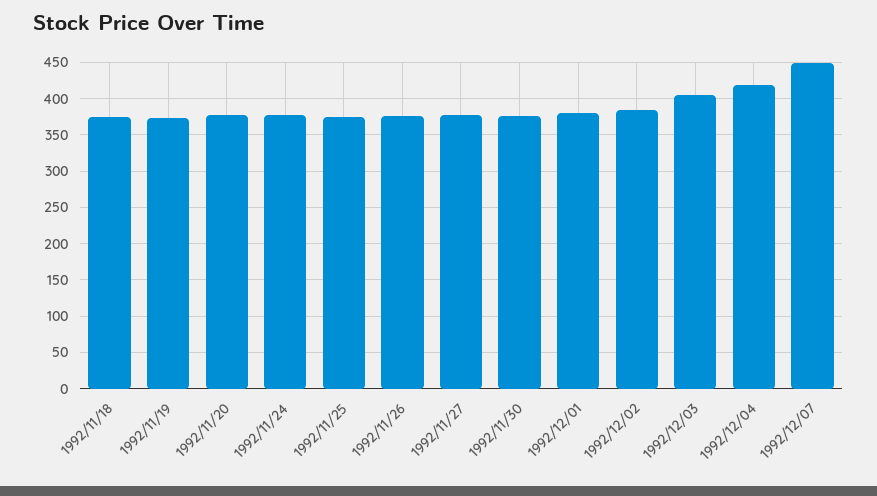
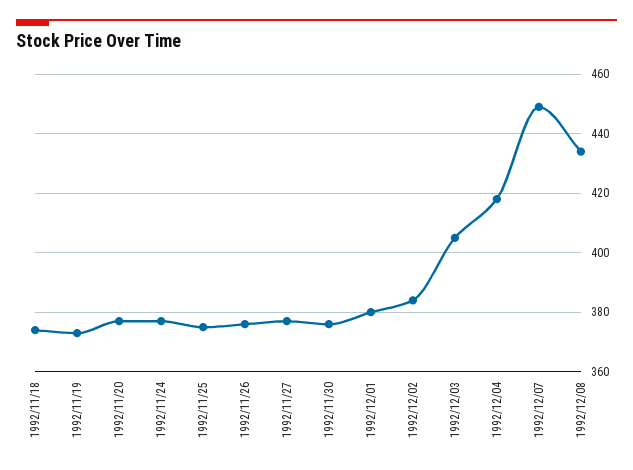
1992/12/08: none -> 435

